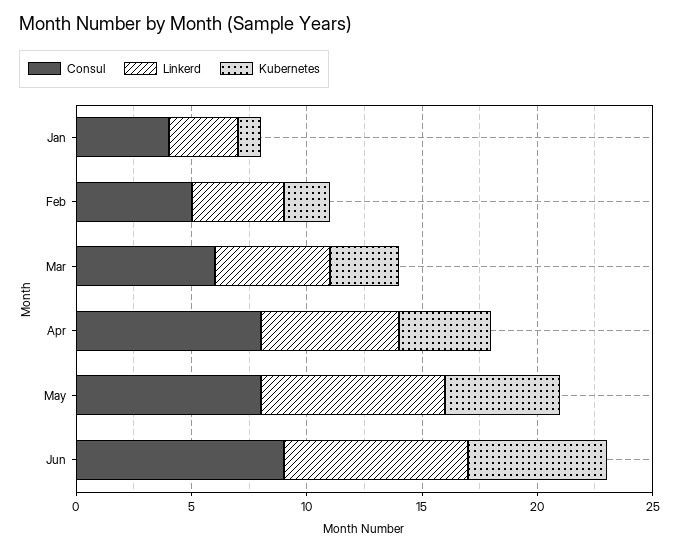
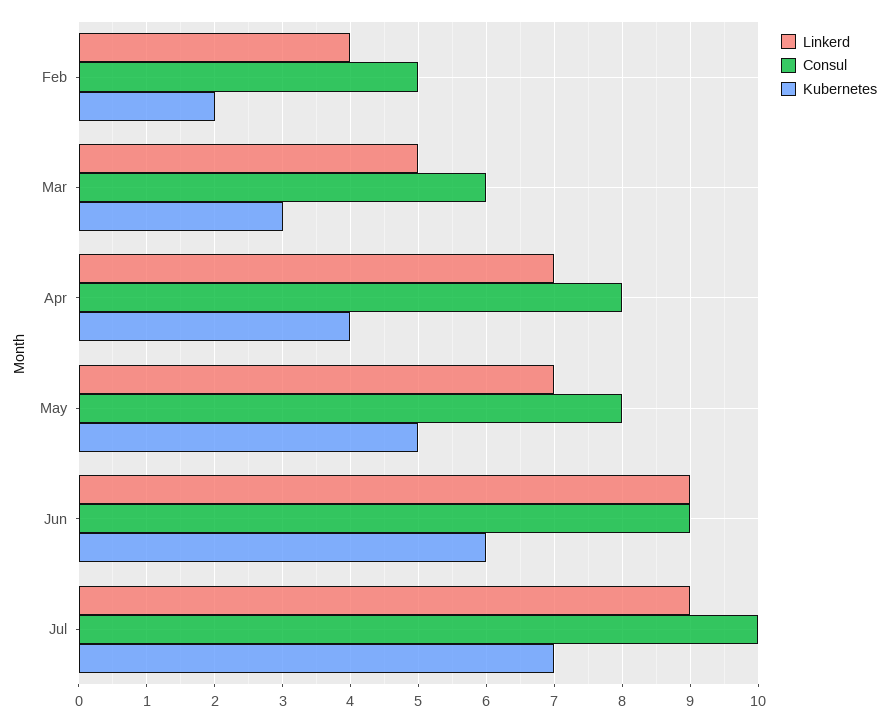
Consul, Jan: 4 -> none
Linkerd, Jan: 3 -> none
Kubernetes, Jan: 1 -> none
Linkerd, Apr: 6 -> 7
Linkerd, May: 8 -> 7
Linkerd, Jun: 8 -> 9
Linkerd, Jul: none -> 9
Consul, Jul: none -> 10
Kubernetes, Jul: none -> 7

